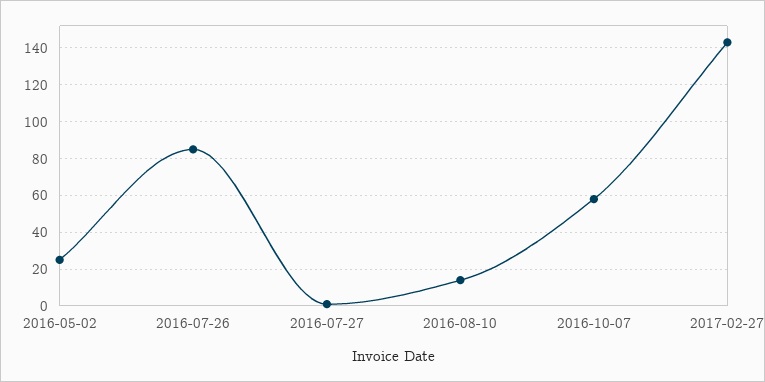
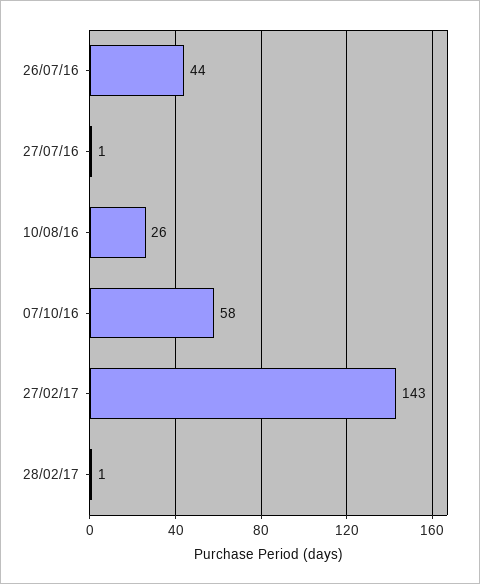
2016-05-02: 25 -> none
2016-07-26: 85 -> 44
2016-08-10: 15 -> 26
28/02/17: none -> 1

